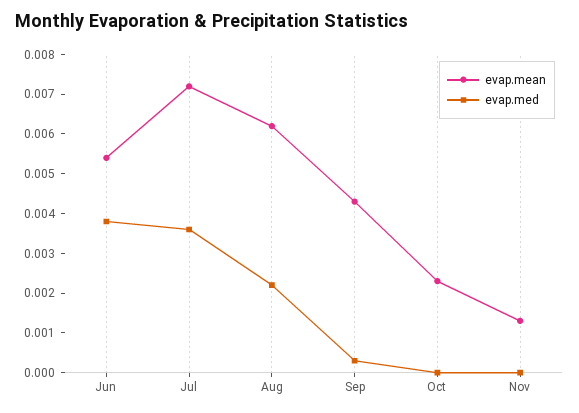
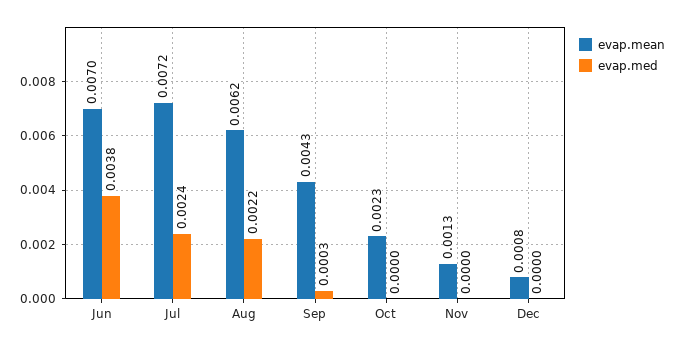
evap.mean, Jun: 0.0055 -> 0.007
evap.med, Jul: 0.0035 -> 0.0024
evap.mean, Dec: none -> 0.0008
evap.med, Dec: none -> 0

